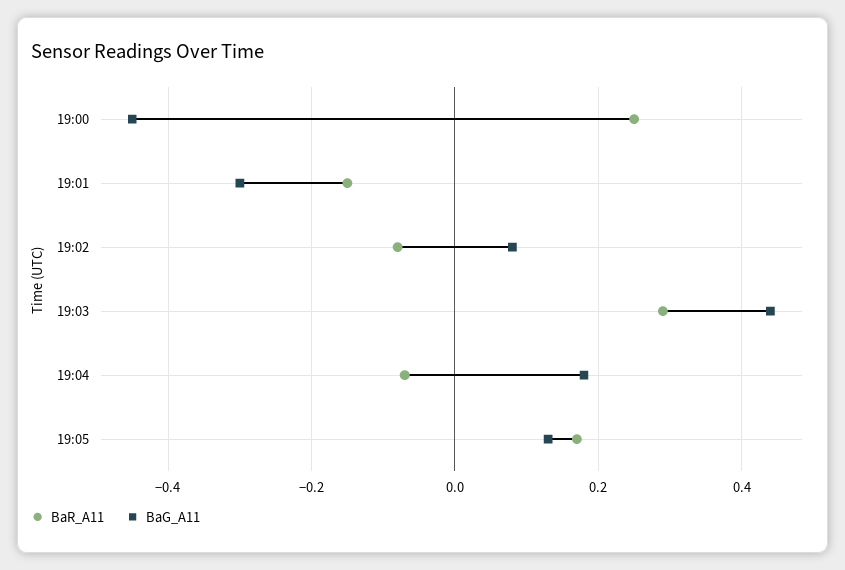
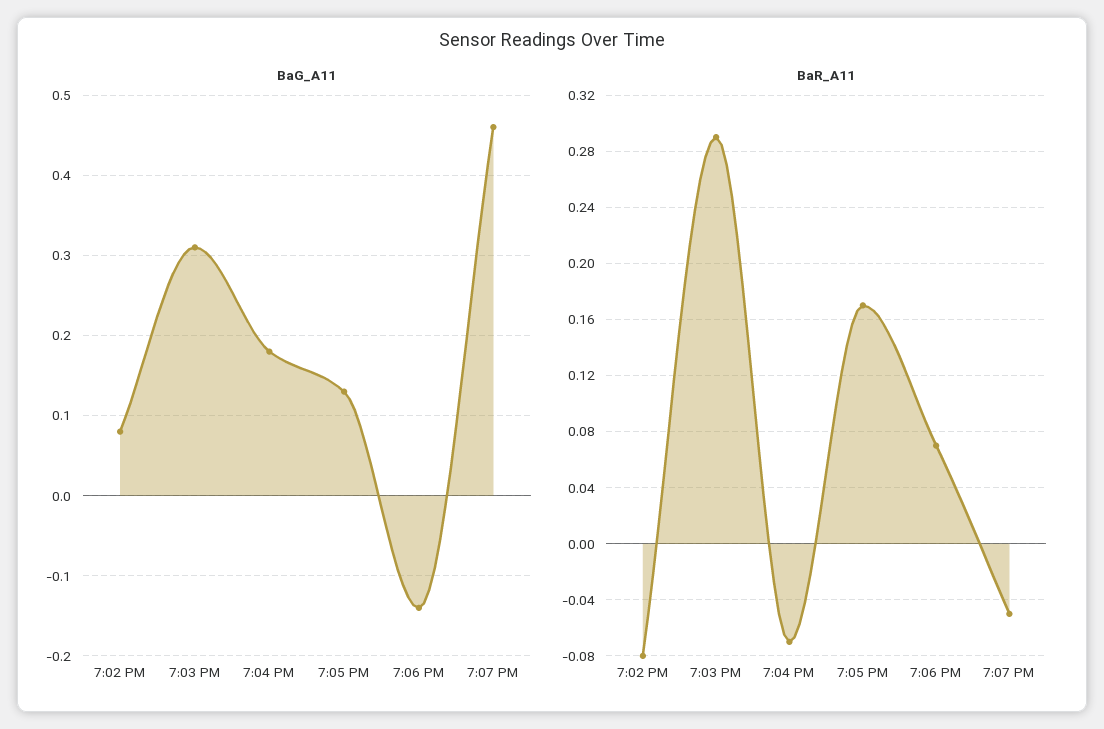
BaR_A11, 19:00: 0.25 -> none
BaG_A11, 19:00: -0.45 -> none
BaR_A11, 19:01: -0.15 -> none
BaG_A11, 19:01: -0.3 -> none
BaG_A11, 19:03: 0.45 -> 0.31
BaG_A11, 7:06 PM: none -> -0.14
BaG_A11, 7:07 PM: none -> 0.46
BaR_A11, 7:06 PM: none -> 0.07
BaR_A11, 7:07 PM: none -> -0.05

